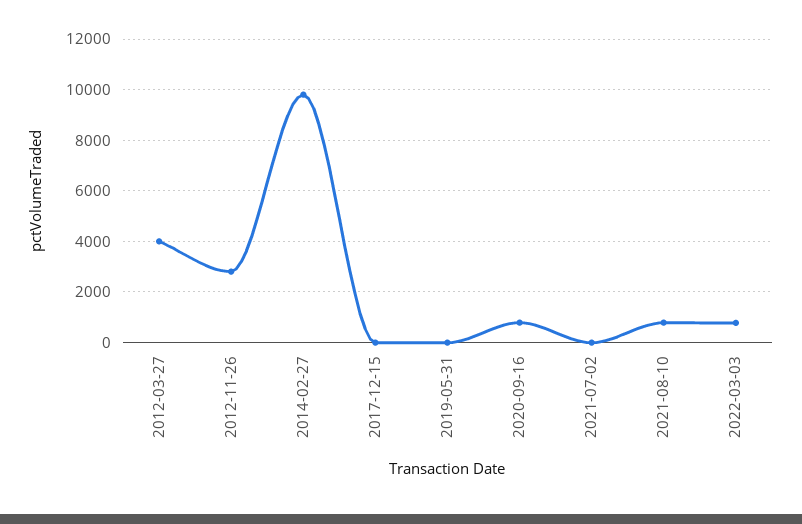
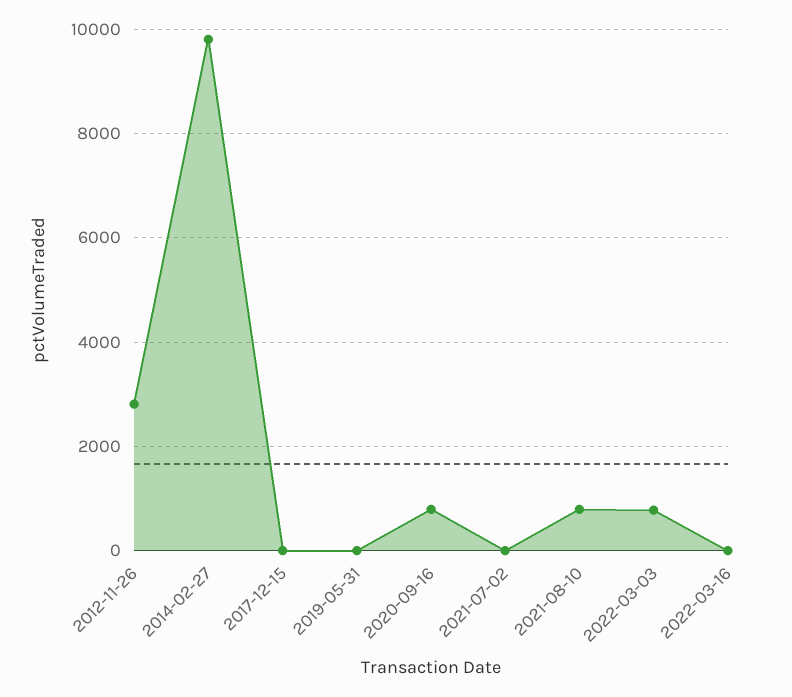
2012-03-27: 4000 -> none
2022-03-16: none -> 0

